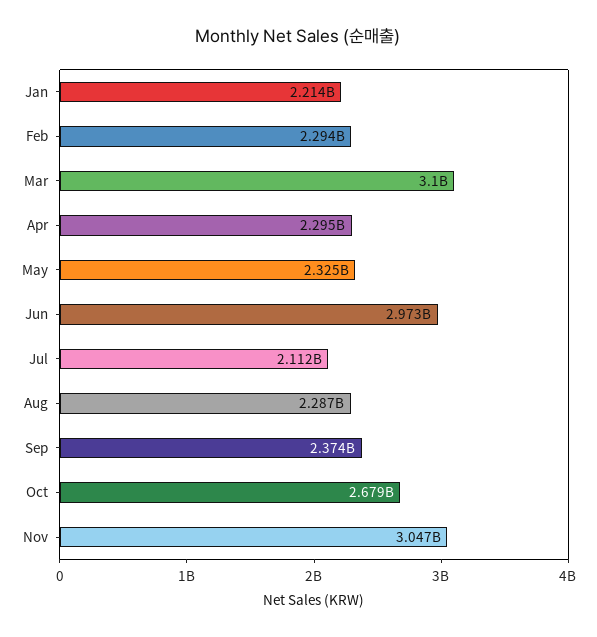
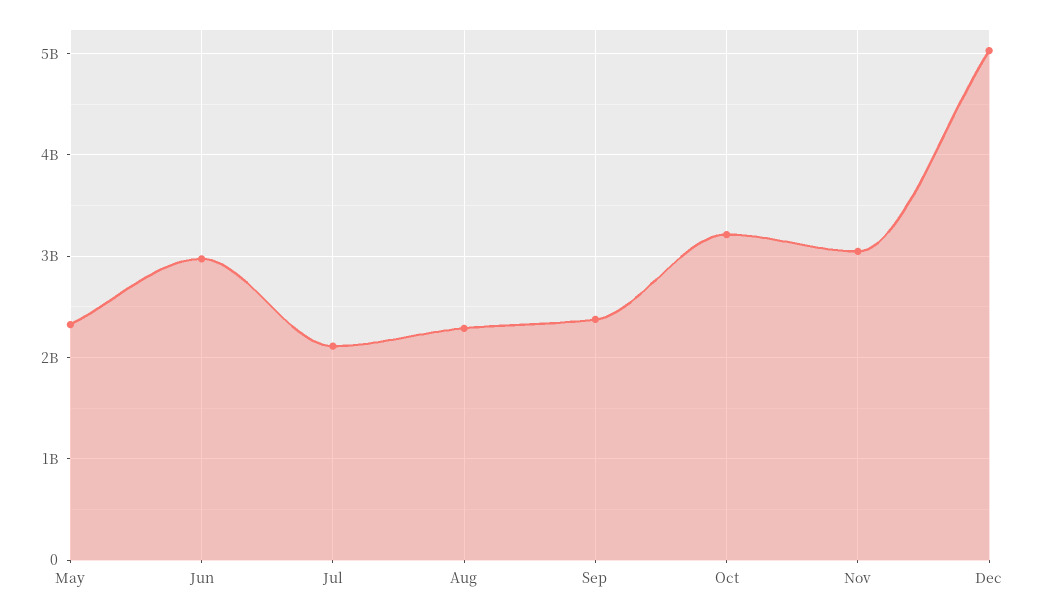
Jan: 2214000000 -> none
Feb: 2294000000 -> none
Mar: 3100000000 -> none
Apr: 2295000000 -> none
Oct: 2679000000 -> 3200000000
Dec: none -> 5000000000

